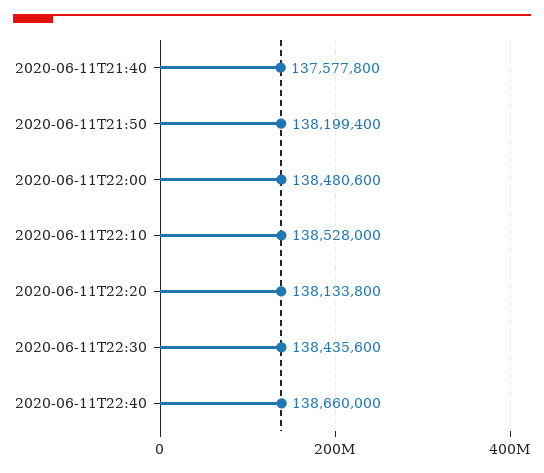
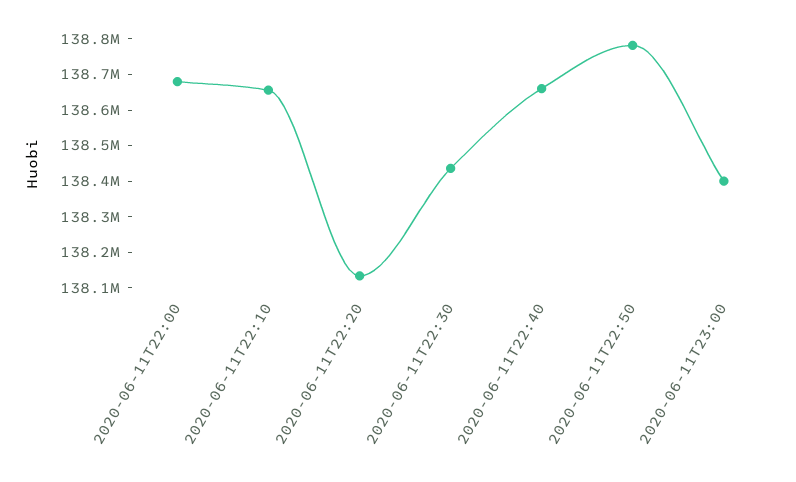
2020-06-11T21:40: 137577800 -> none
2020-06-11T21:50: 138199400 -> none
2020-06-11T22:00: 138480600 -> 138675000
2020-06-11T22:10: 138528000 -> 138650000
2020-06-11T22:50: none -> 138775000
2020-06-11T23:00: none -> 138400000

